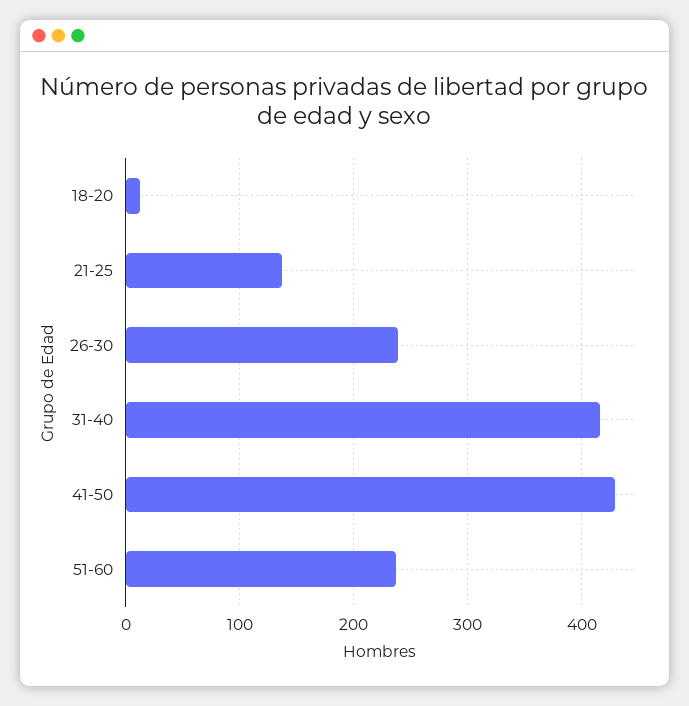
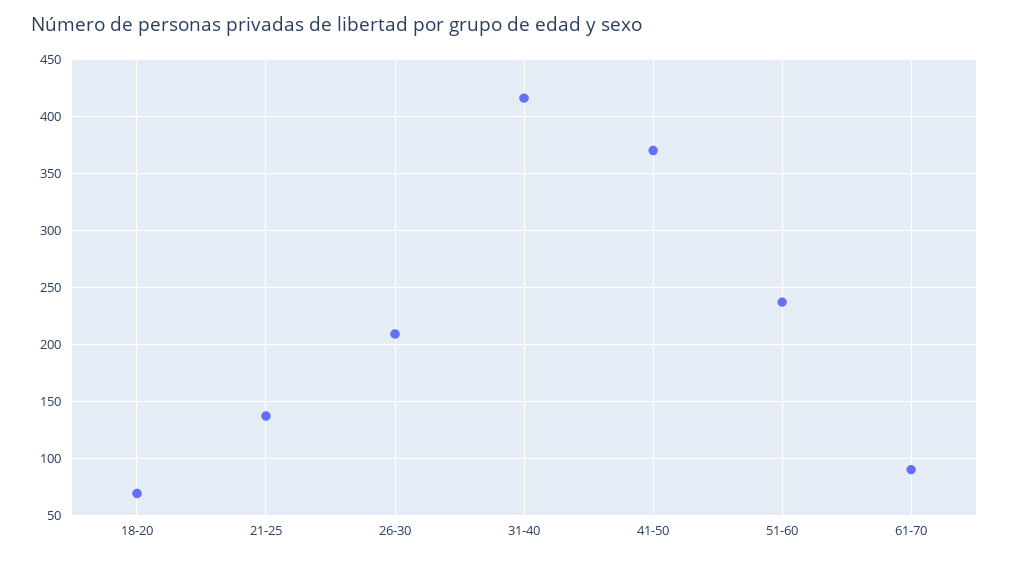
18-20: 10 -> 70
26-30: 240 -> 210
41-50: 430 -> 370
61-70: none -> 90

